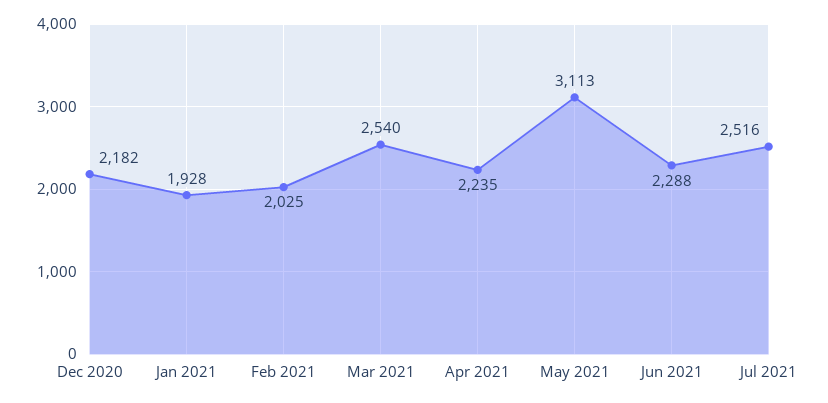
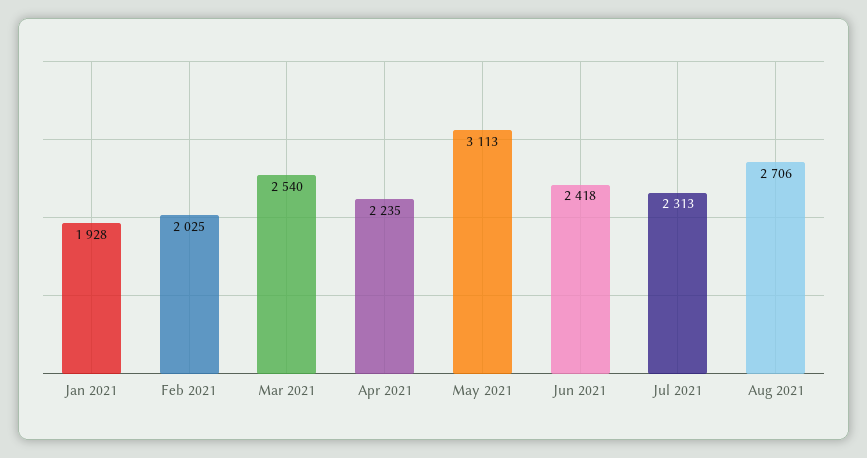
Dec 2020: 2182 -> none
Jun 2021: 2288 -> 2418
Jul 2021: 2516 -> 2313
Aug 2021: none -> 2706

